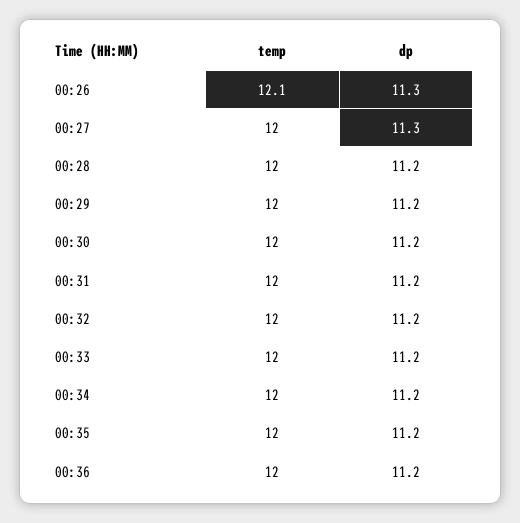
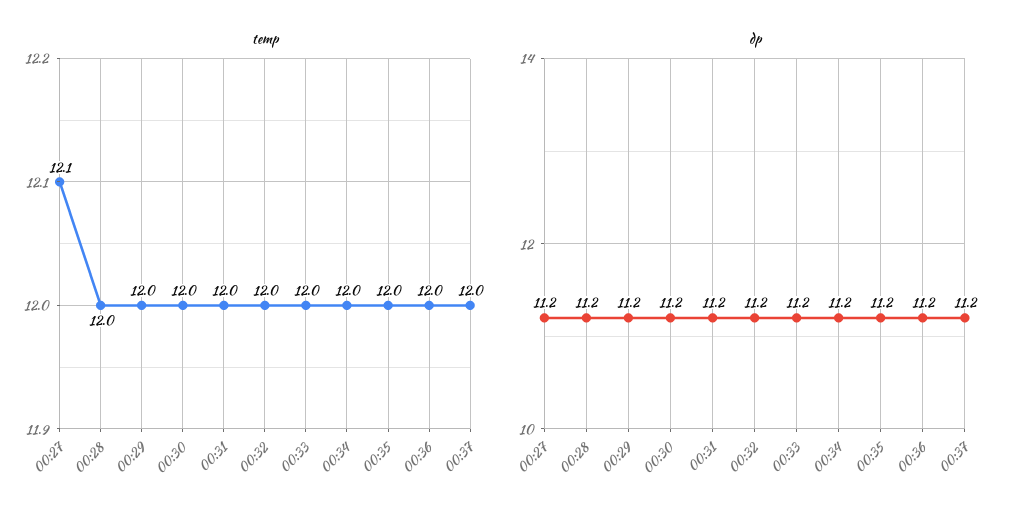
temp, 00:26: 12.1 -> none
dp, 00:26: 11.3 -> none
temp, 00:27: 12 -> 12.1
dp, 00:27: 11.3 -> 11.2
temp, 00:37: none -> 12
dp, 00:37: none -> 11.2

